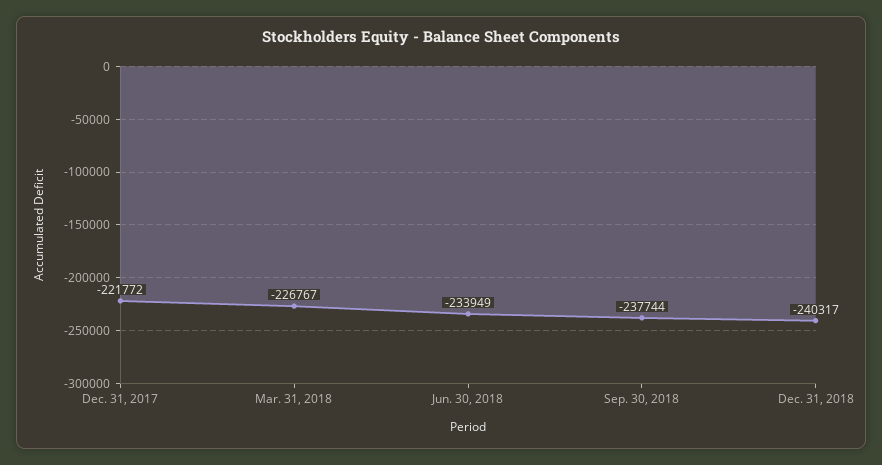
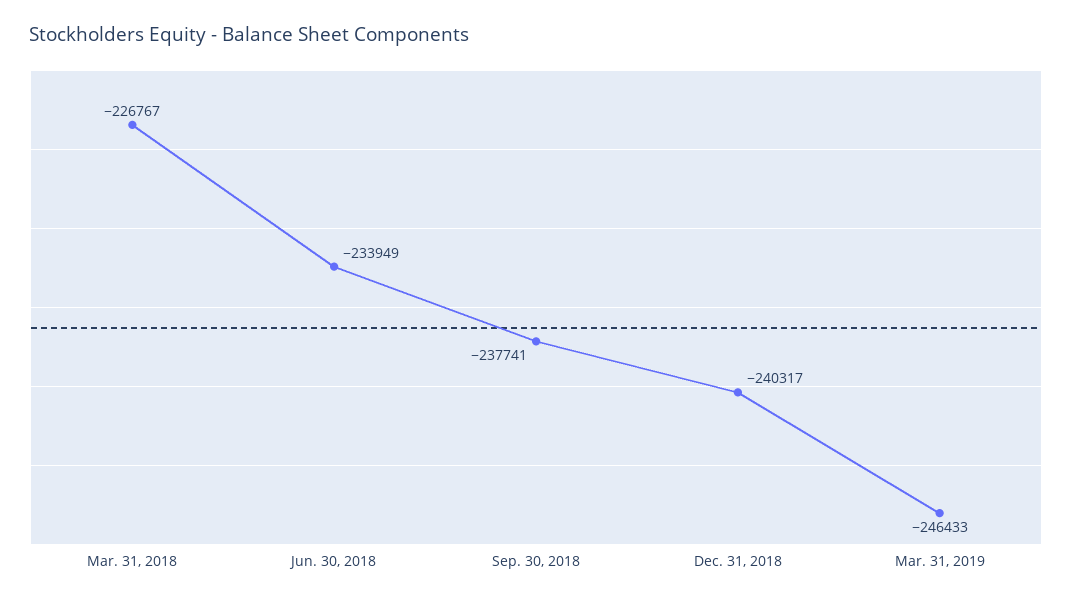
Dec. 31, 2017: -221772 -> none
Sep. 30, 2018: -237744 -> -237741
Mar. 31, 2019: none -> -246433

